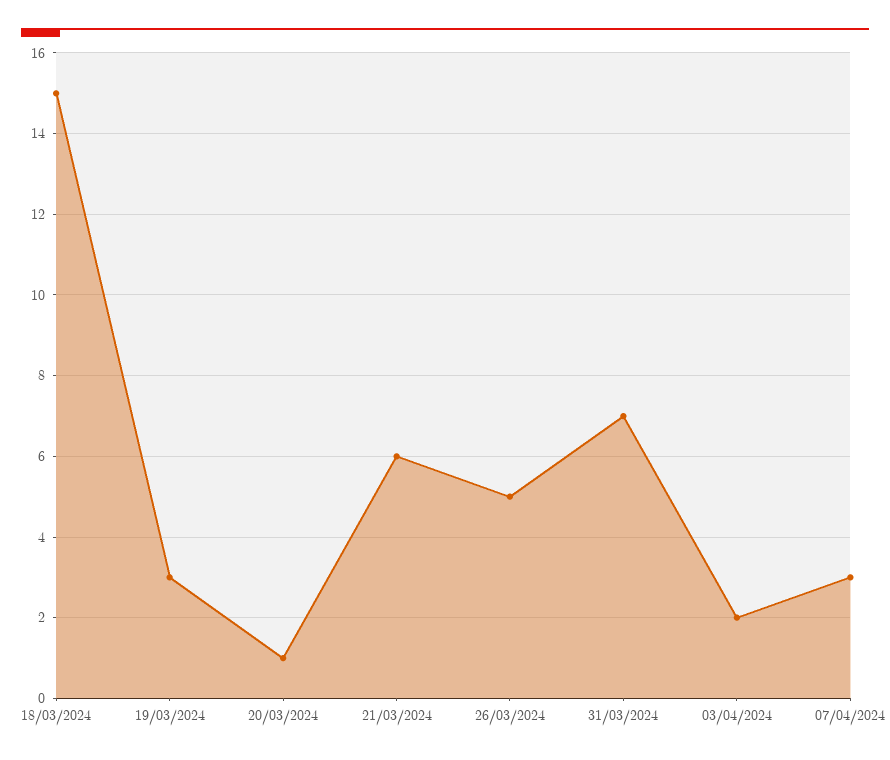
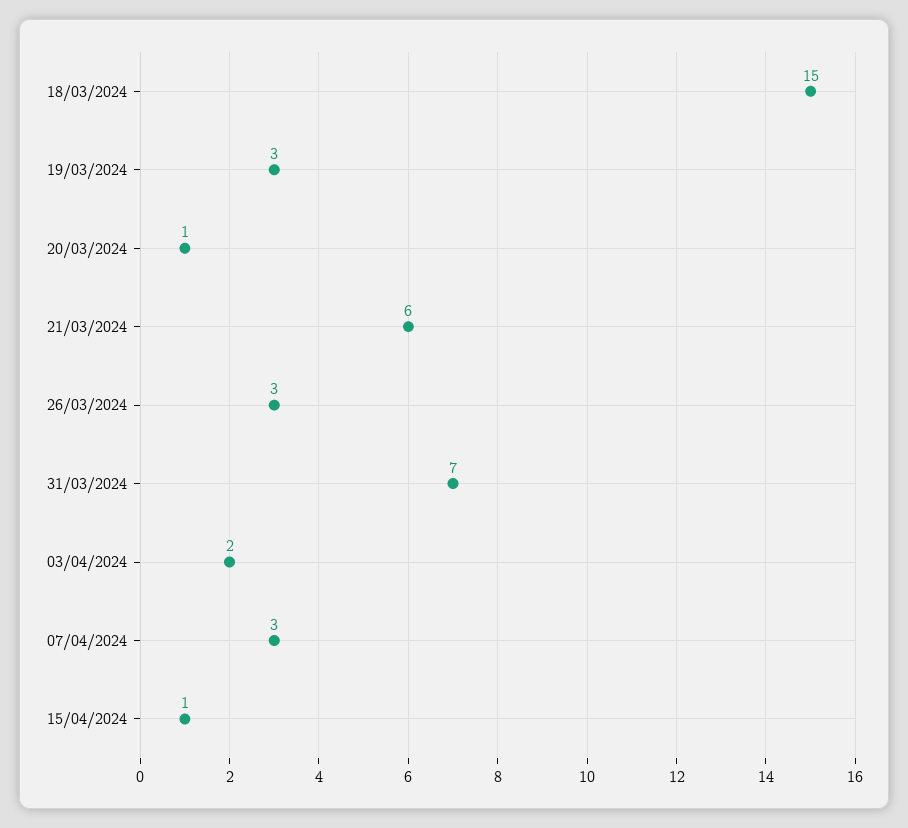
26/03/2024: 5 -> 3
15/04/2024: none -> 1

